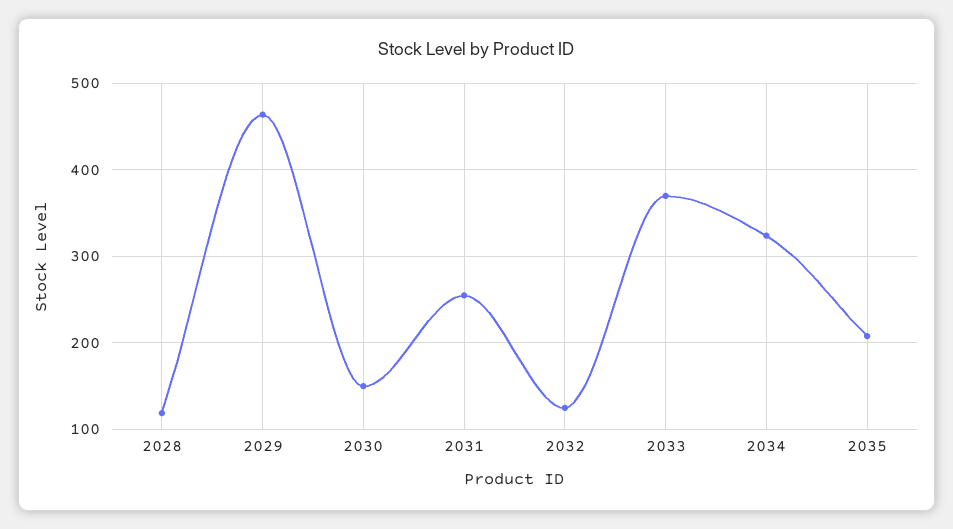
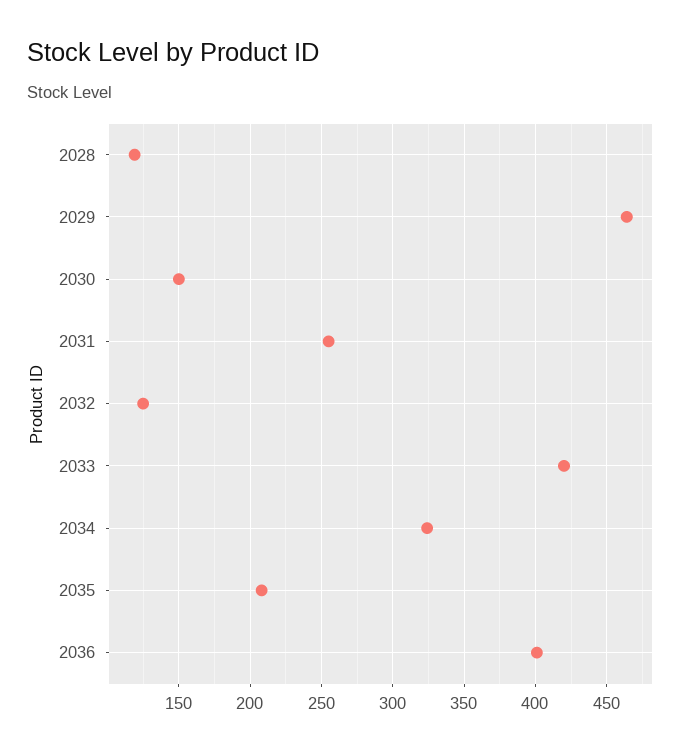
2033: 370 -> 420
2036: none -> 400

